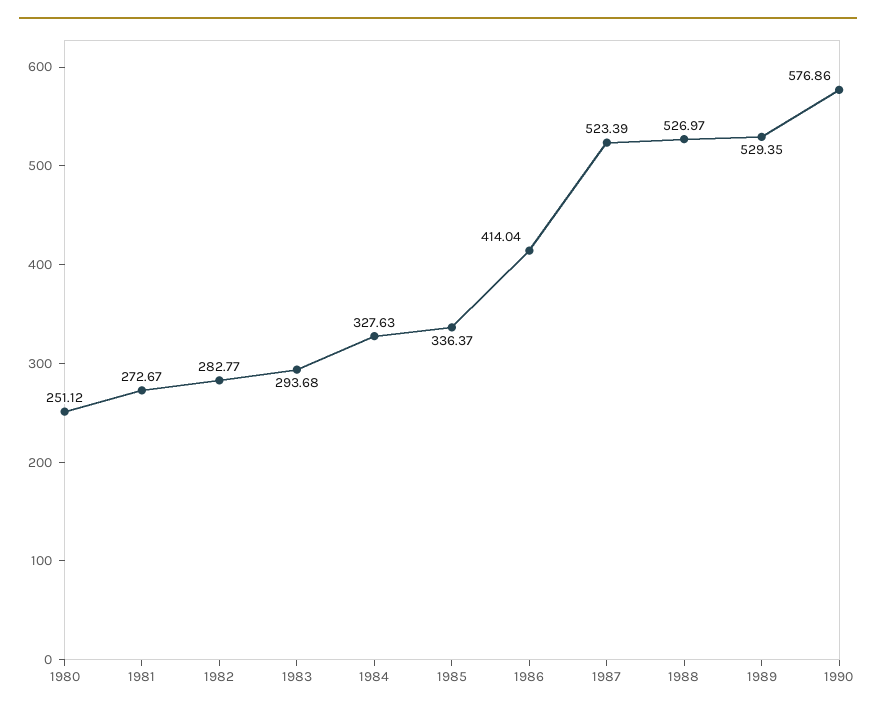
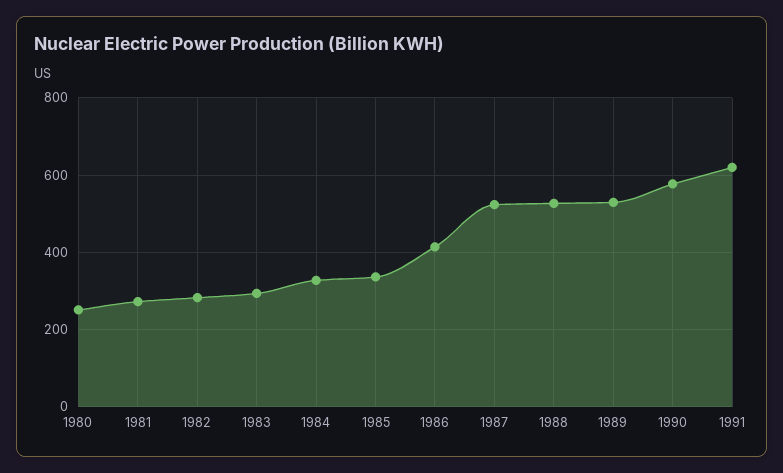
1991: none -> 620

